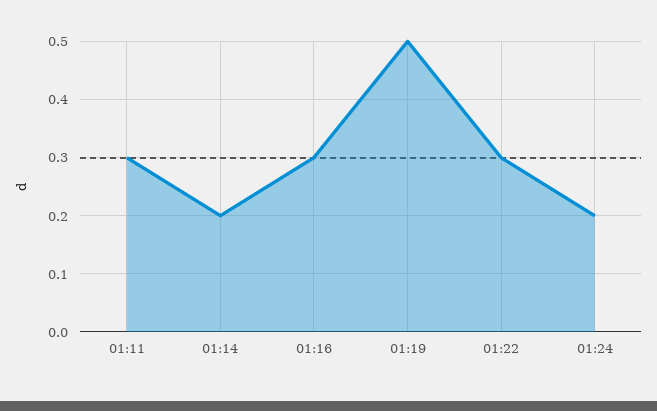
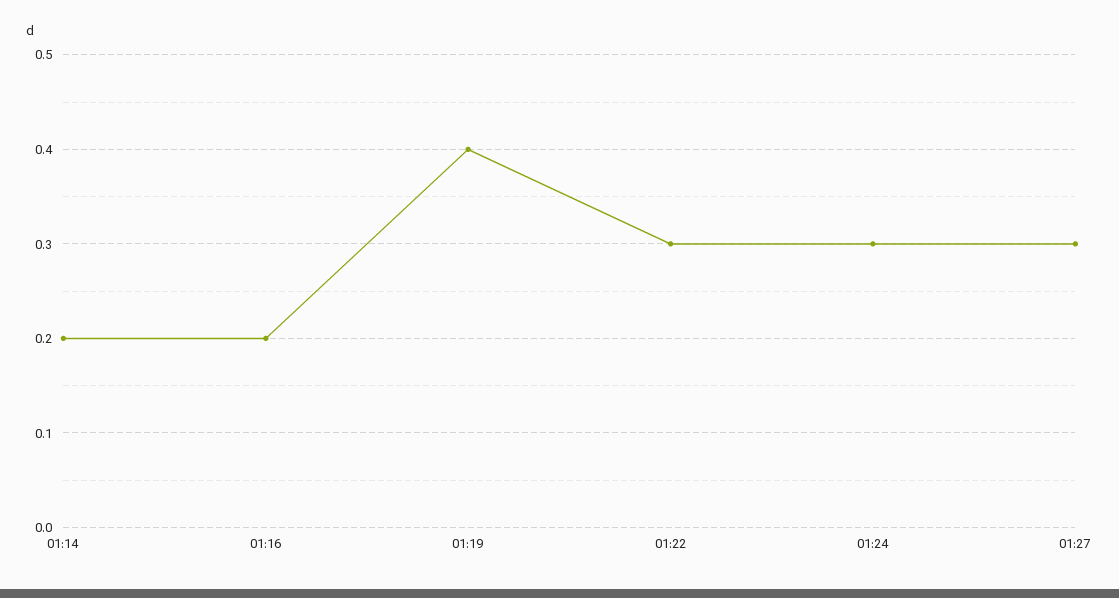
01:11: 0.3 -> none
01:16: 0.3 -> 0.2
01:19: 0.5 -> 0.4
01:24: 0.2 -> 0.3
01:27: none -> 0.3

